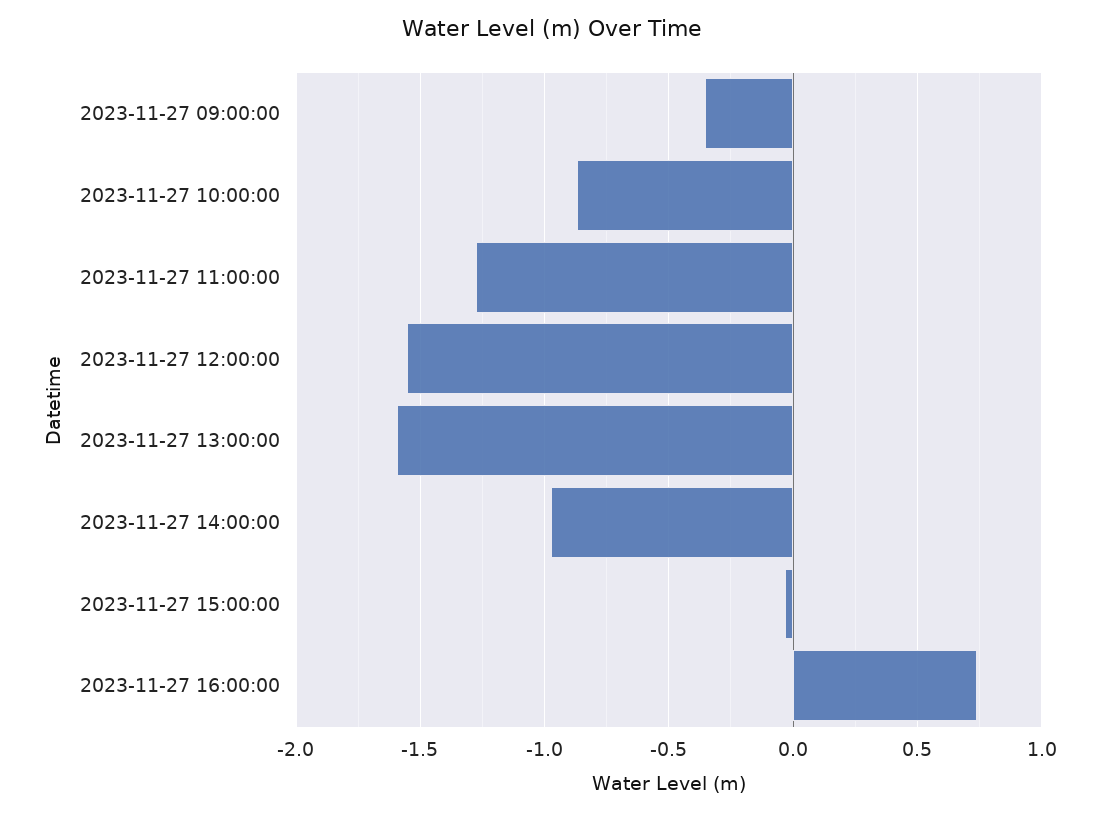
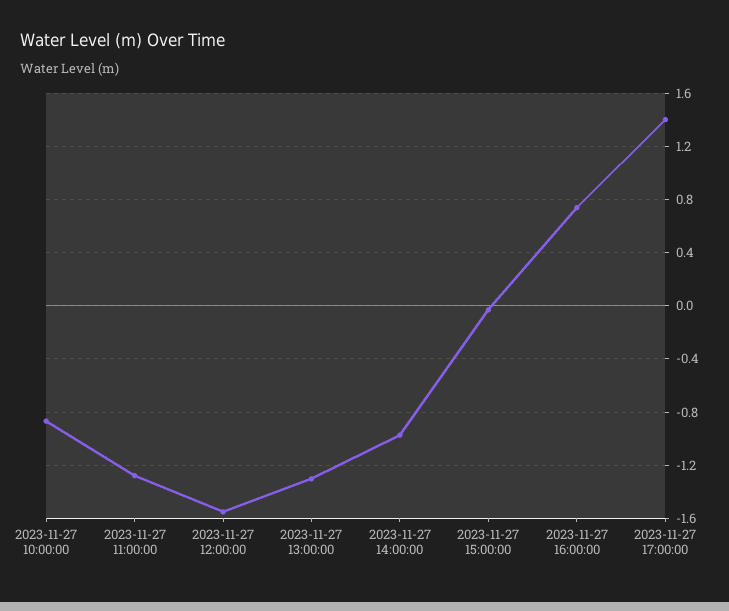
2023-11-27 09:00:00: -0.35 -> none
2023-11-27 13:00:00: -1.6 -> -1.3
2023-11-27 17:00:00: none -> 1.4

